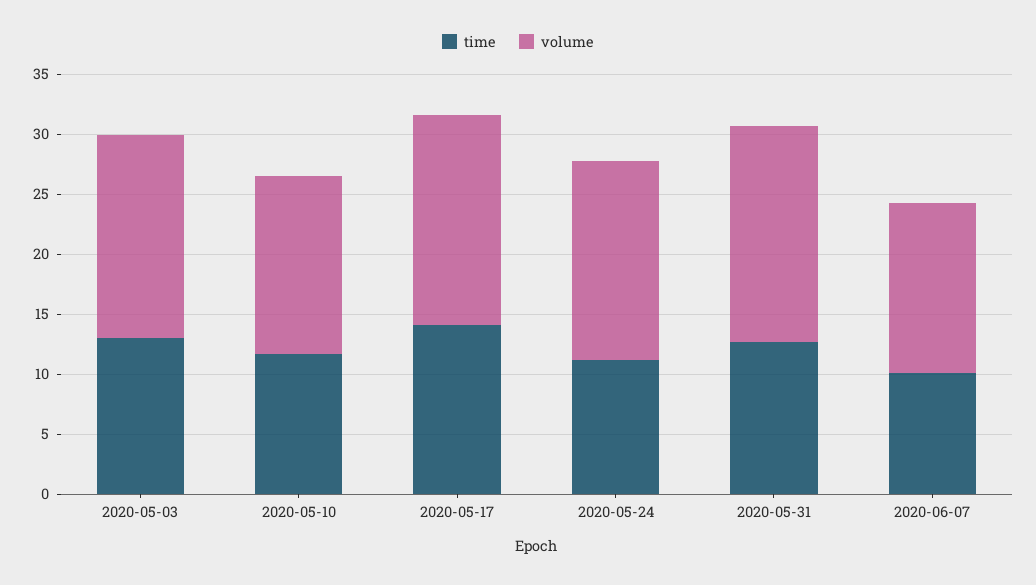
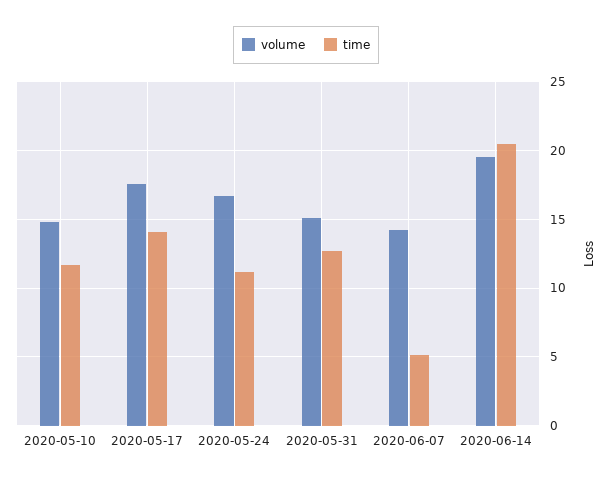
time, 2020-05-03: 13 -> none
volume, 2020-05-03: 17 -> none
volume, 2020-05-31: 18 -> 15
time, 2020-06-07: 10 -> 5
volume, 2020-06-14: none -> 19.5
time, 2020-06-14: none -> 20.5

